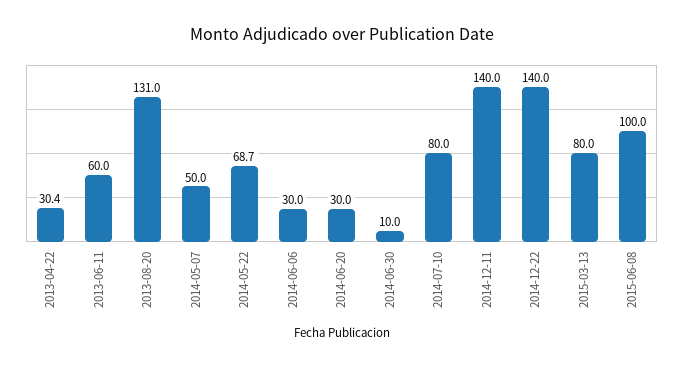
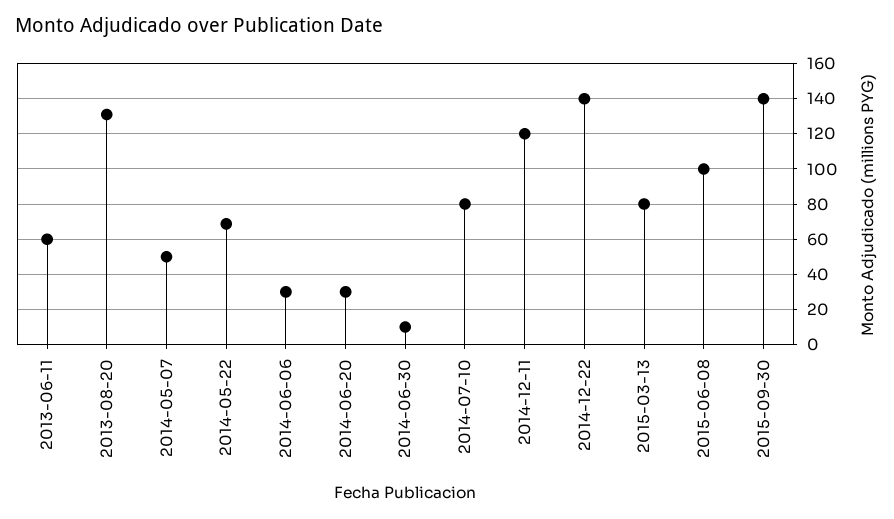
2013-04-22: 30.4 -> none
2014-12-11: 140 -> 120
2015-09-30: none -> 140

